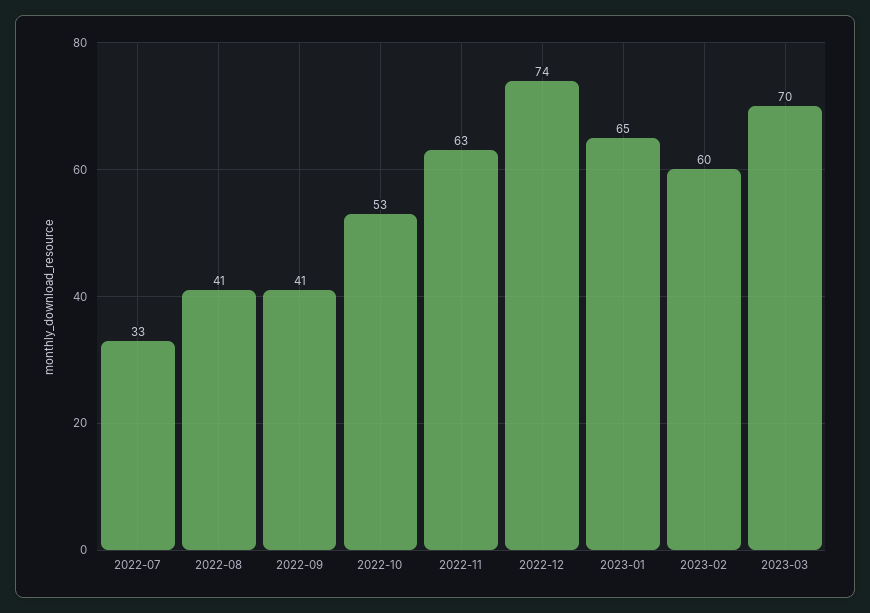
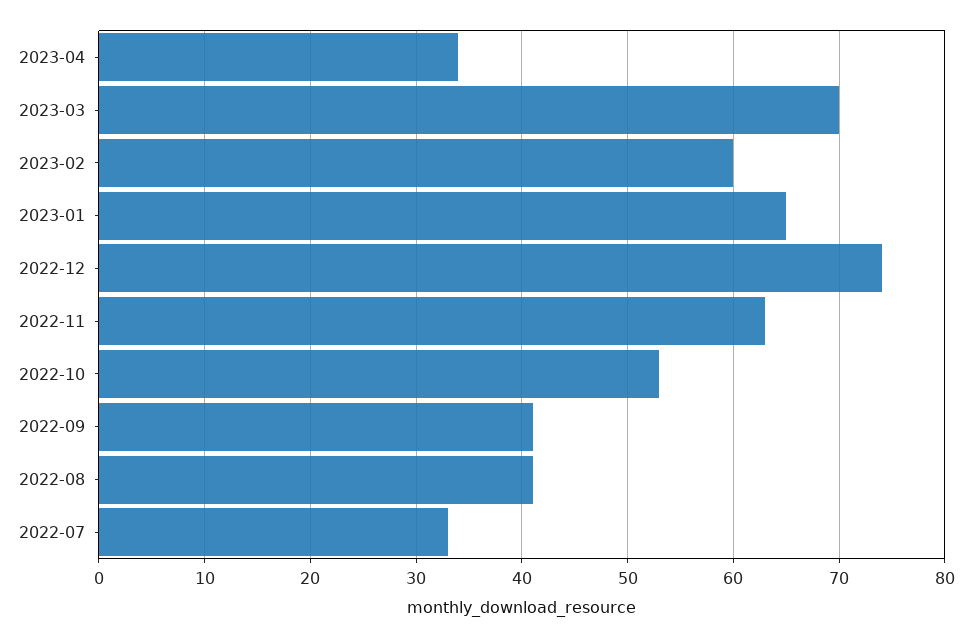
2023-04: none -> 34

